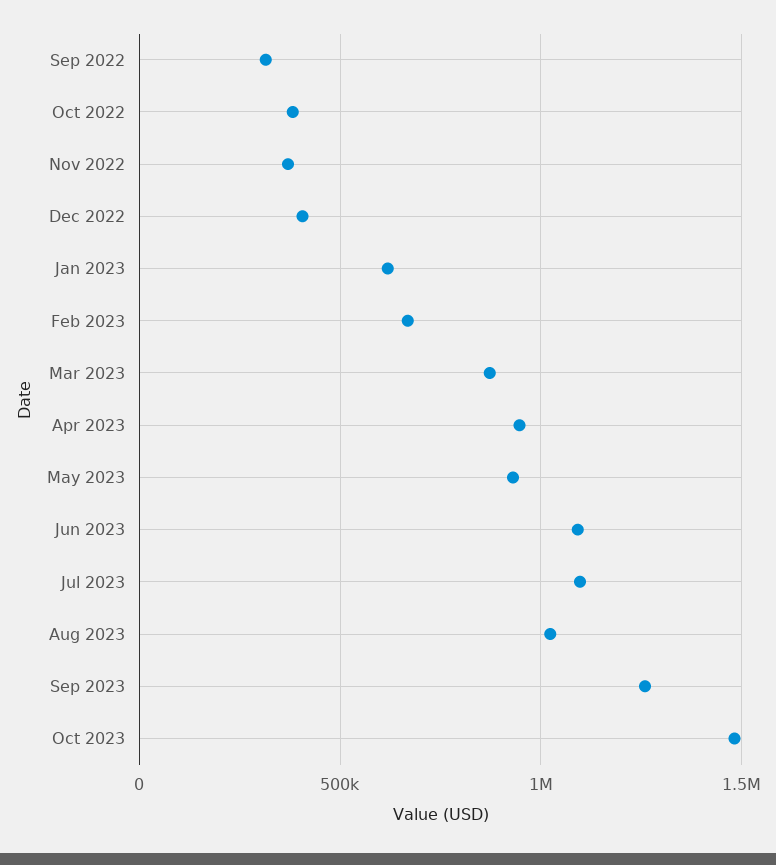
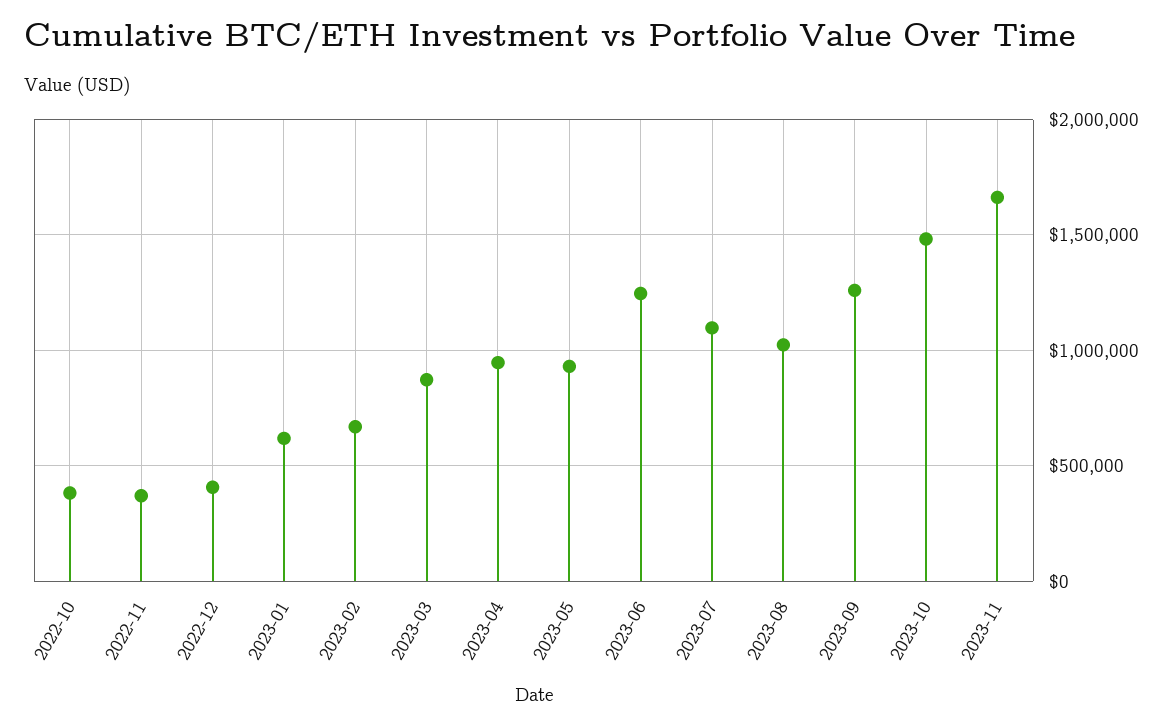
Sep 2022: 300000 -> none
Jun 2023: 1100000 -> 1250000
2023-11: none -> 1650000

